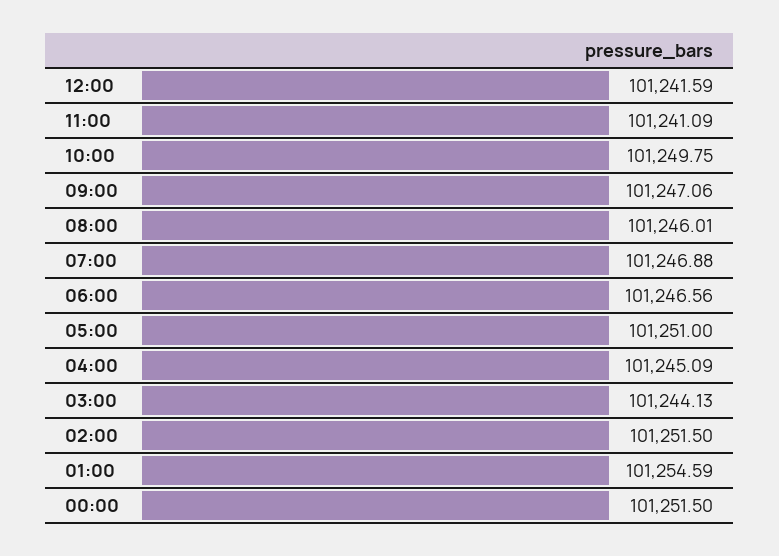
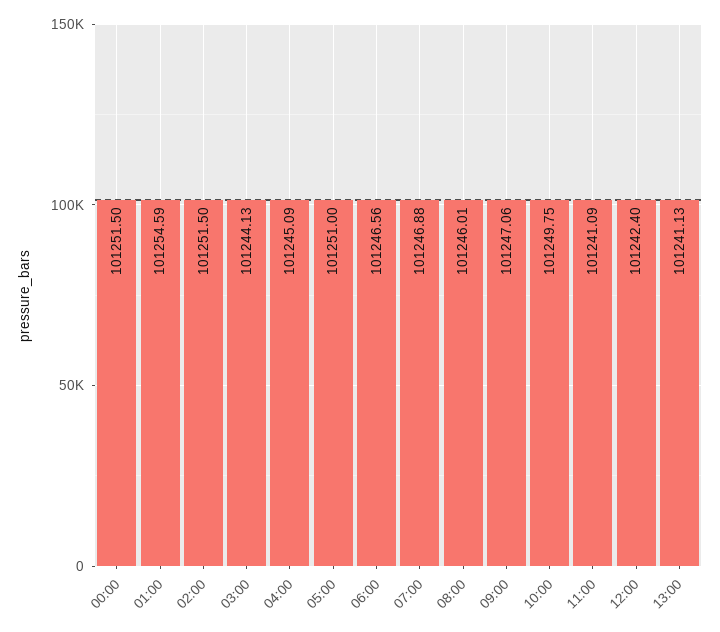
12:00: 101241.59 -> 101242.4
13:00: none -> 101241.13

